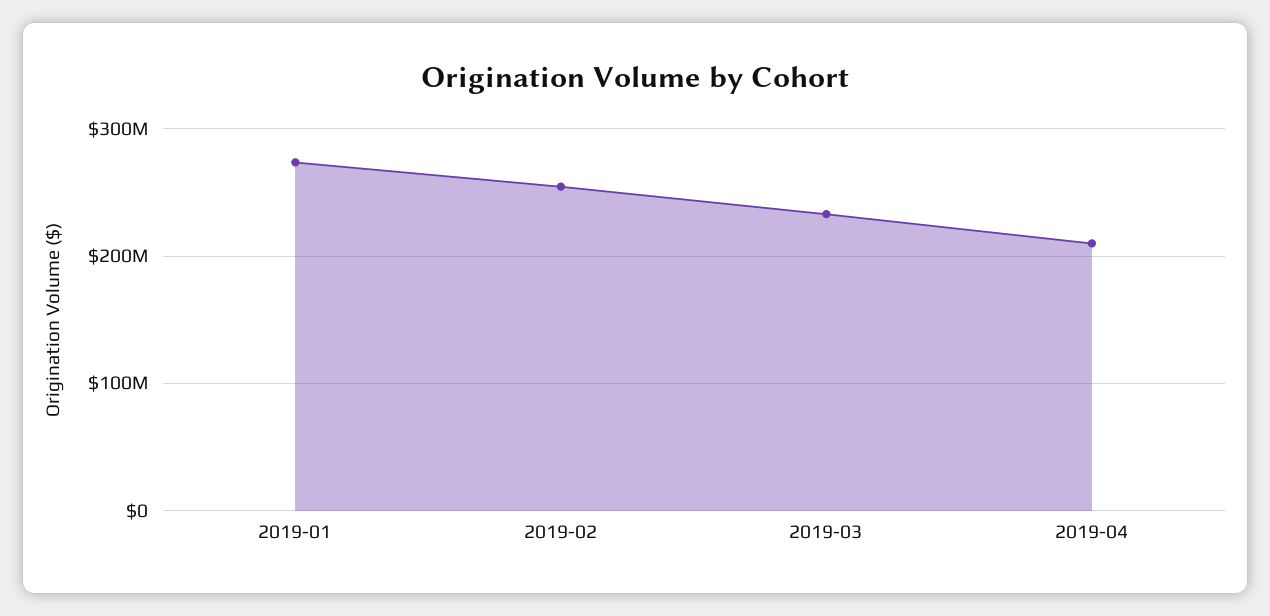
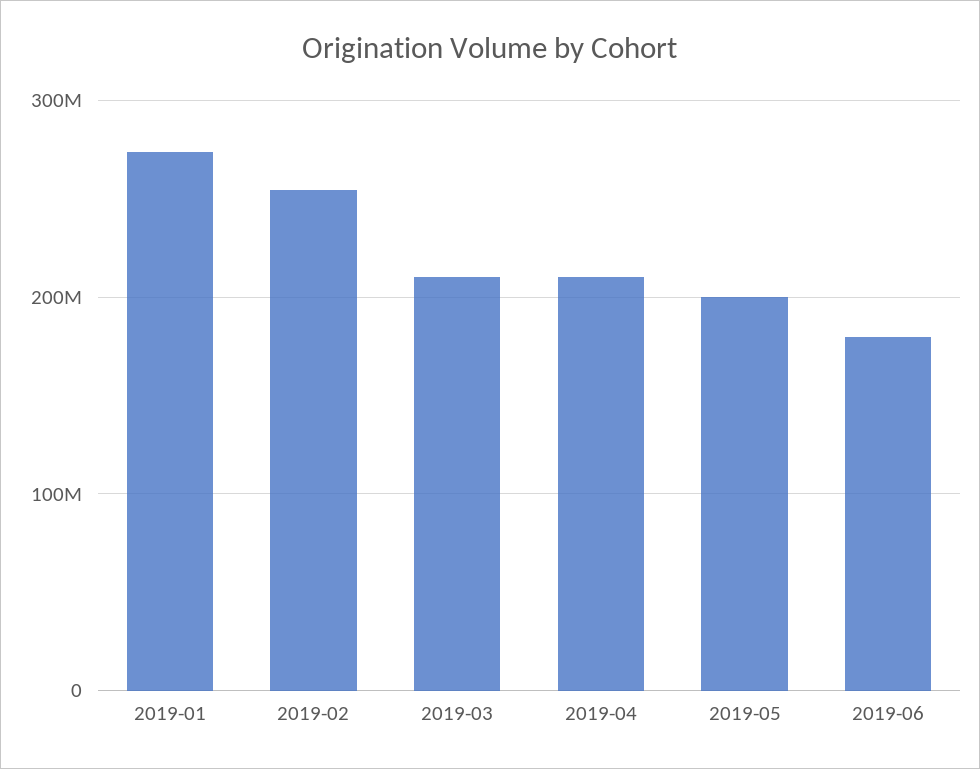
2019-03: 230000000 -> 210000000
2019-05: none -> 200000000
2019-06: none -> 180000000

